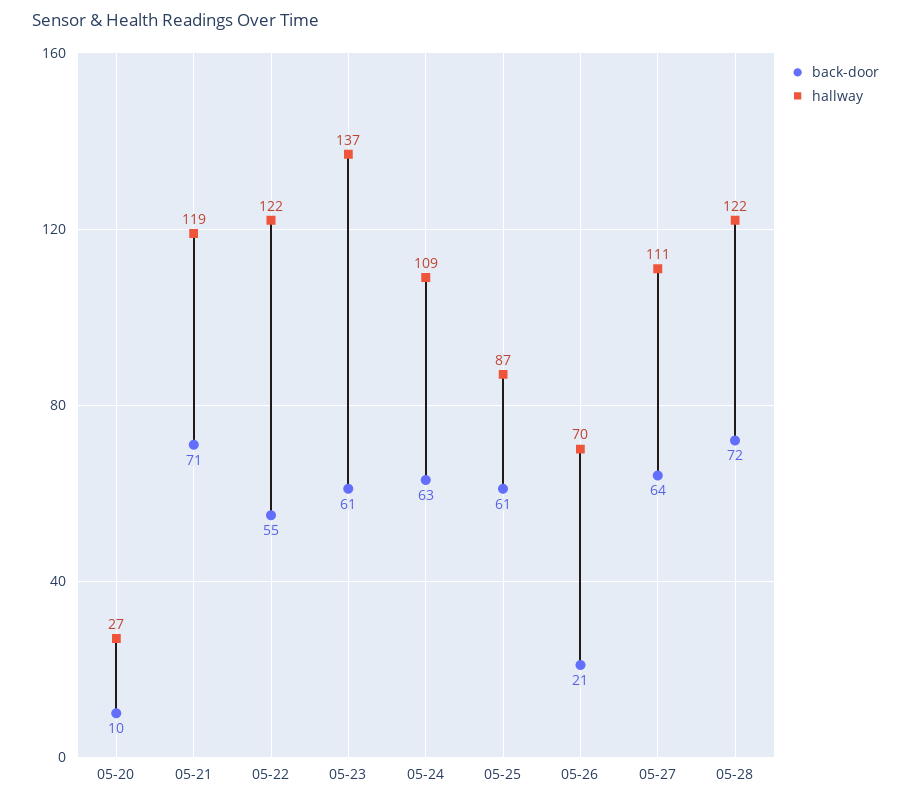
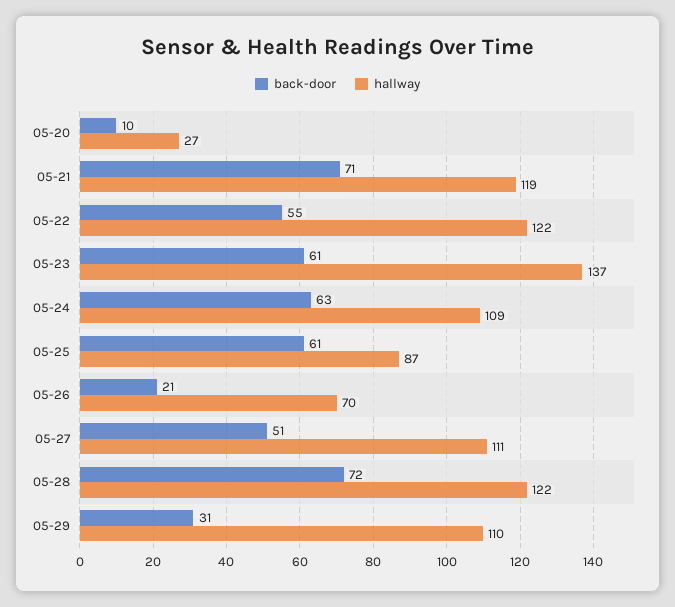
back-door, 05-27: 64 -> 51
back-door, 05-29: none -> 31
hallway, 05-29: none -> 110

